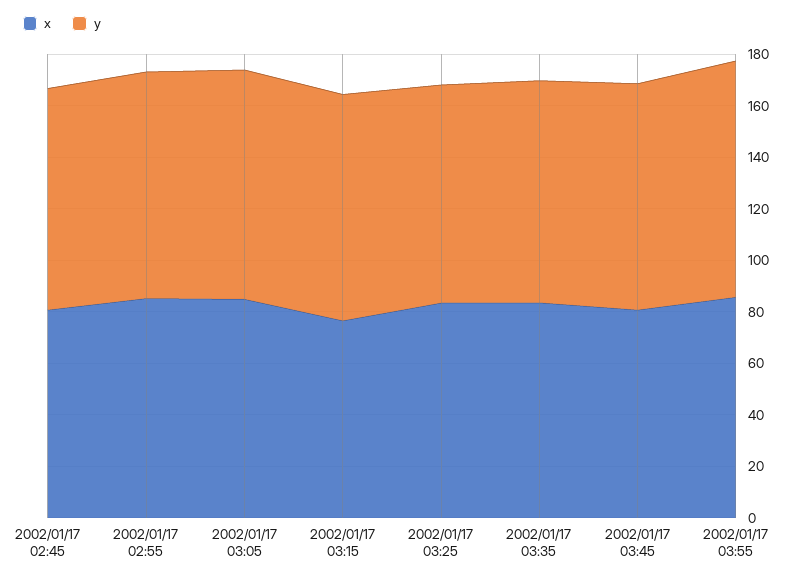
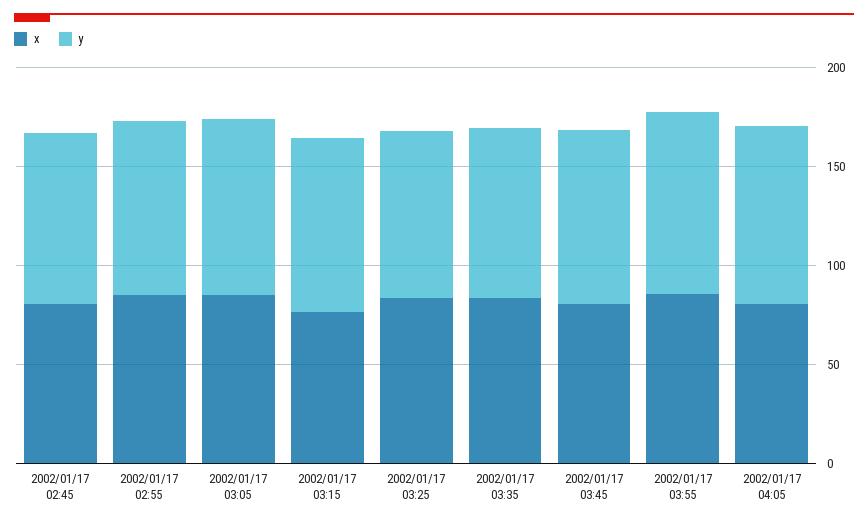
x, 2002/01/17 04:05: none -> 80
y, 2002/01/17 04:05: none -> 90

